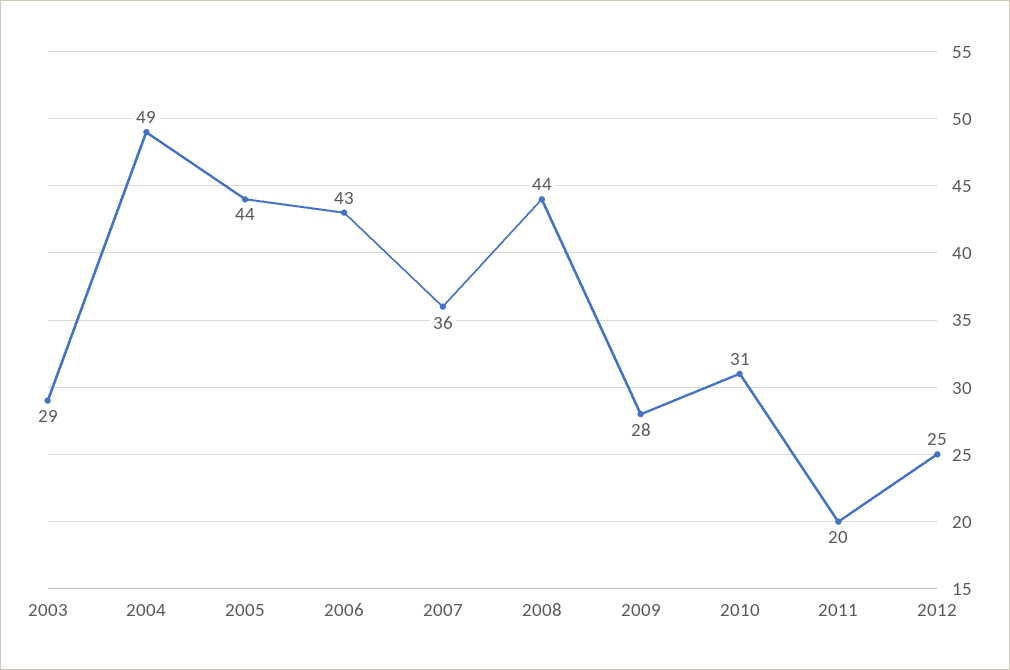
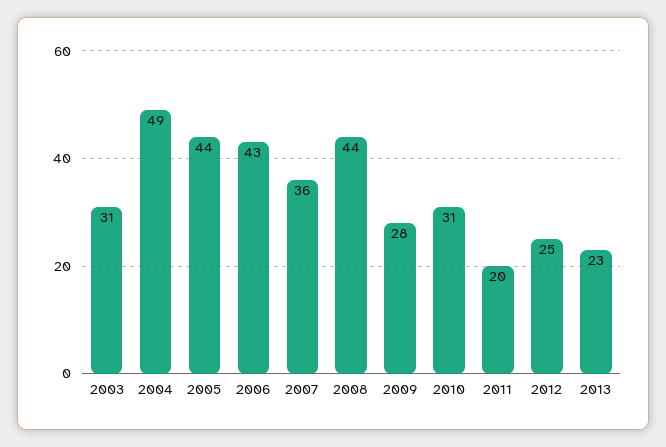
2003: 29 -> 31
2013: none -> 23

